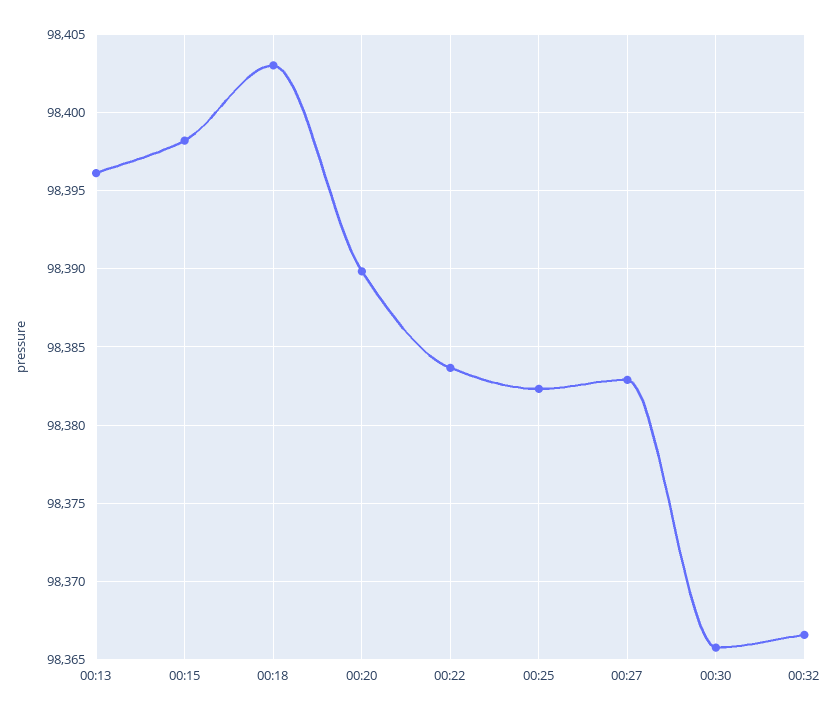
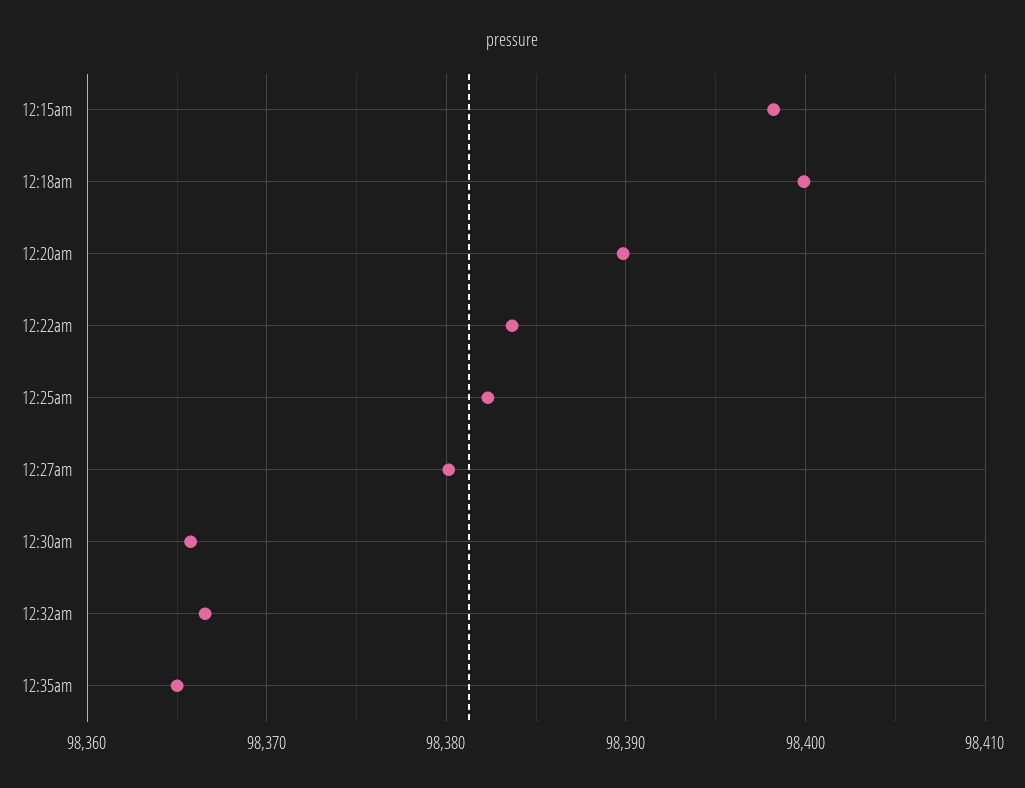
00:13: 98396 -> none
00:18: 98403 -> 98400
00:27: 98383 -> 98380
12:35am: none -> 98365

